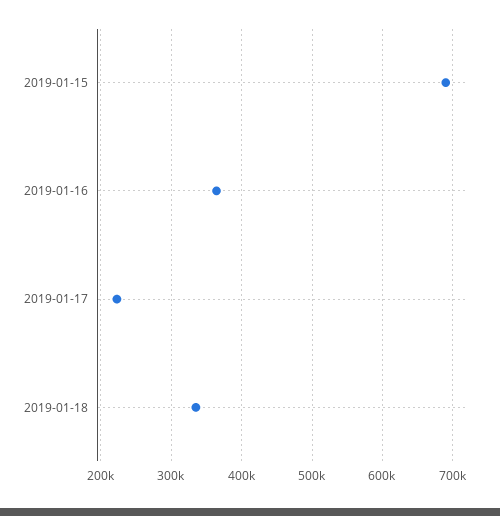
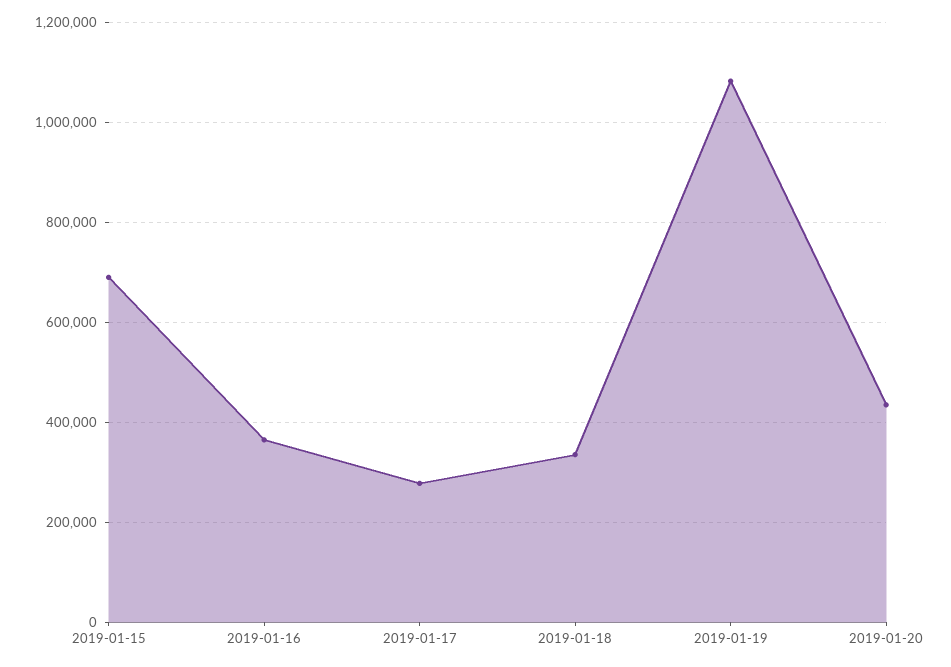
2019-01-17: 220000 -> 280000
2019-01-19: none -> 1080000
2019-01-20: none -> 440000

